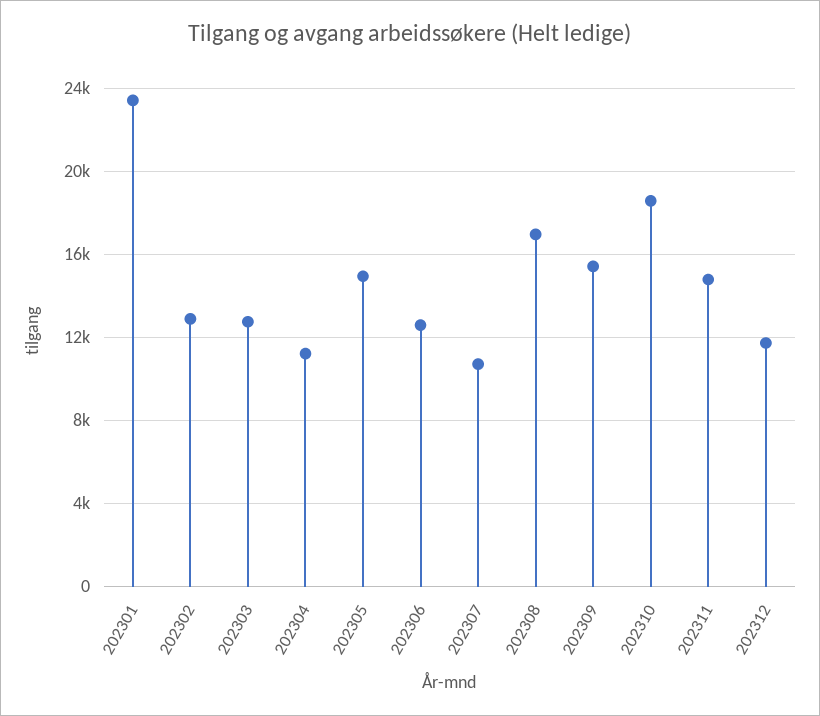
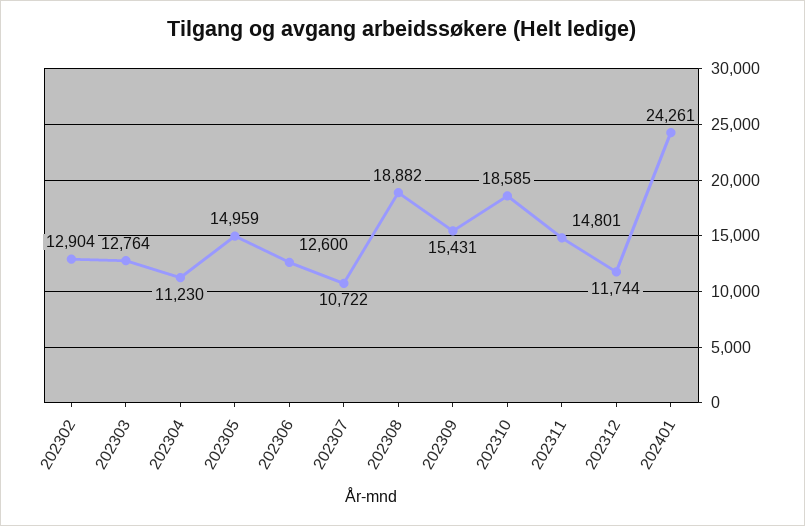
202301: 23500 -> none
202308: 17000 -> 18882
202401: none -> 24261

